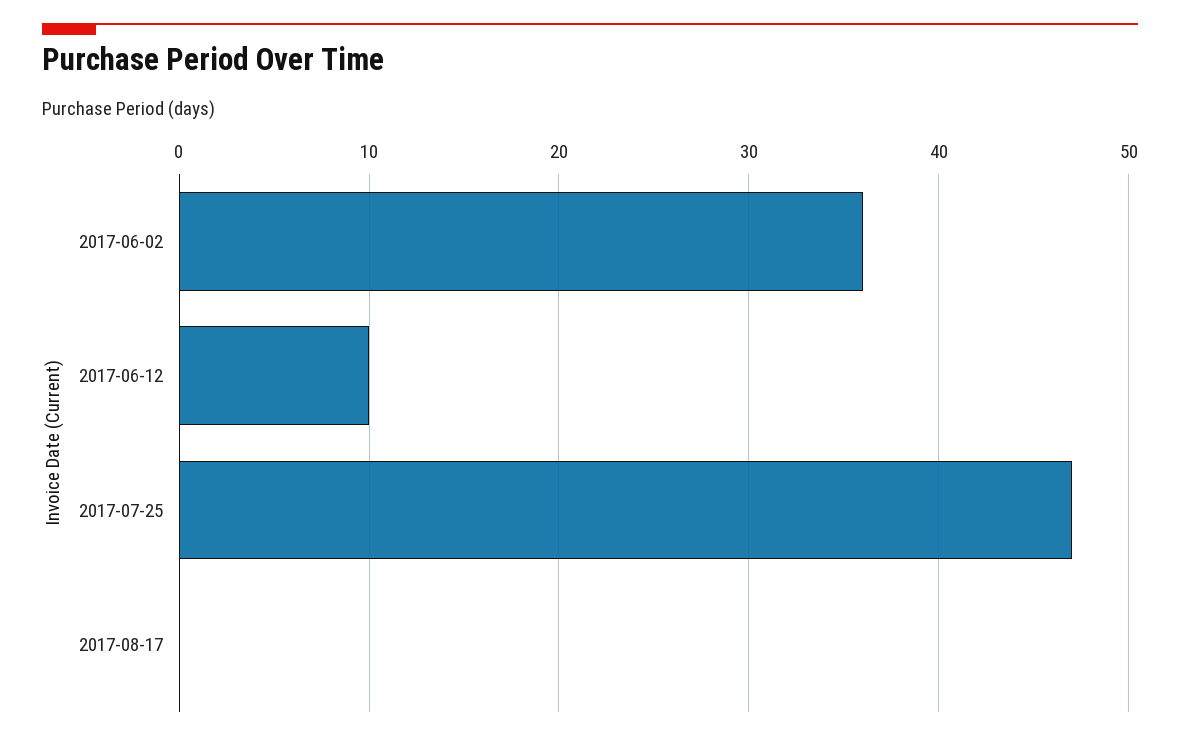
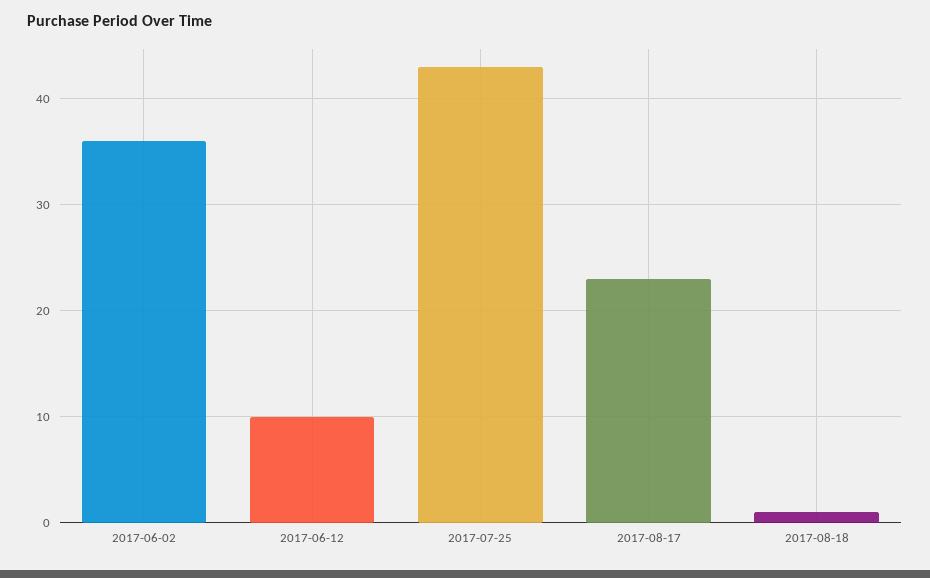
2017-07-25: 47 -> 43
2017-08-17: 0 -> 23
2017-08-18: none -> 1

